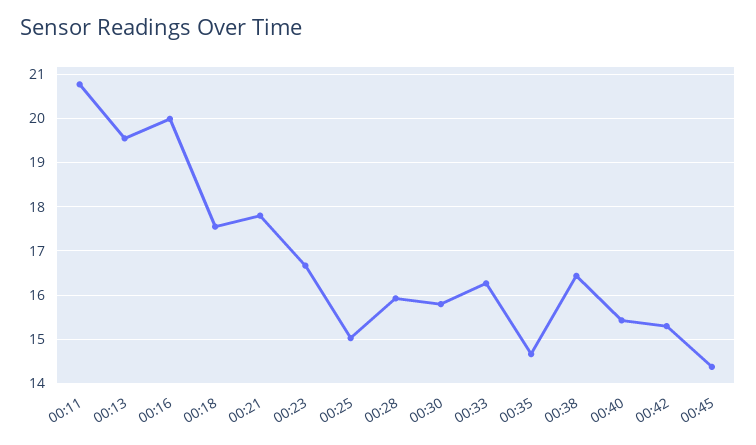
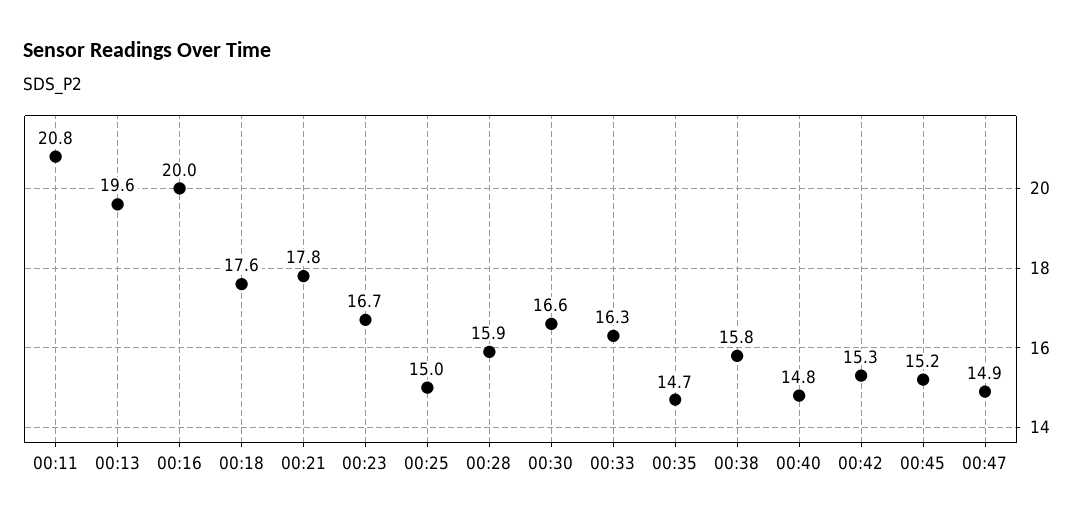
00:30: 15.8 -> 16.6
00:38: 16.4 -> 15.8
00:40: 15.4 -> 14.8
00:45: 14.4 -> 15.2
00:47: none -> 14.9

